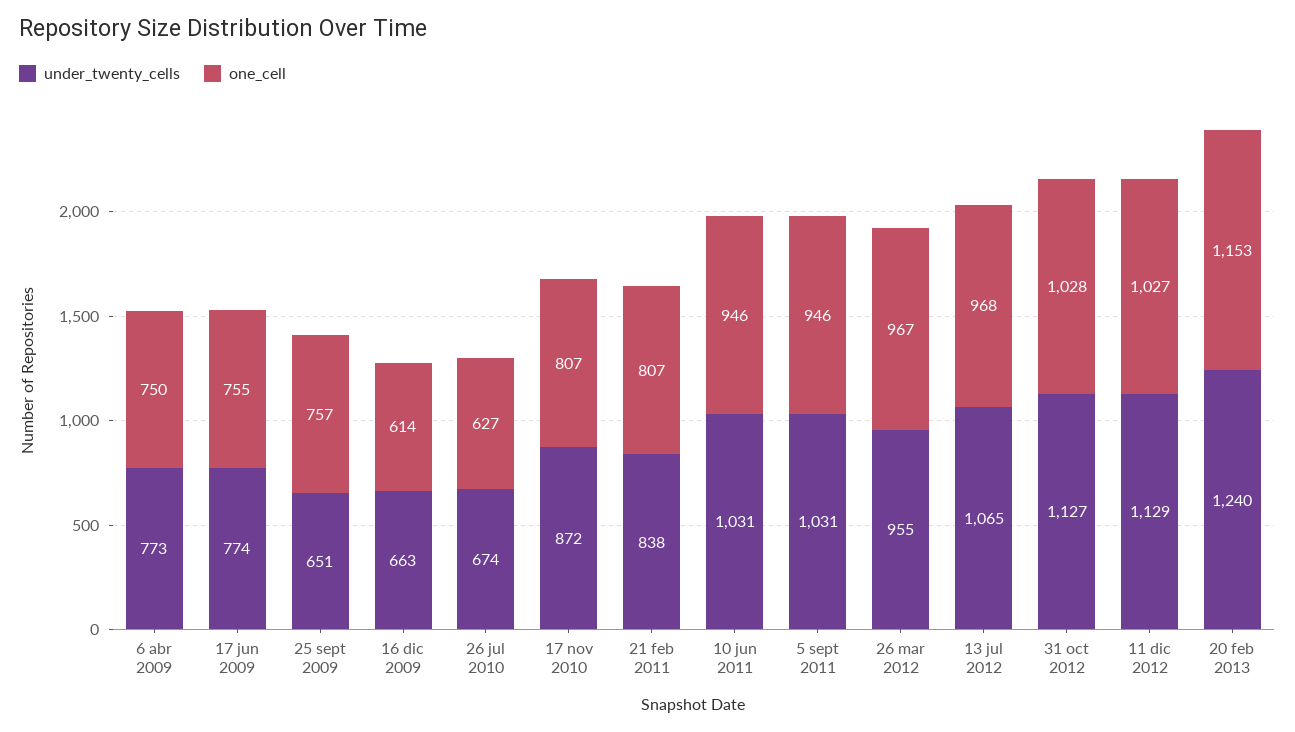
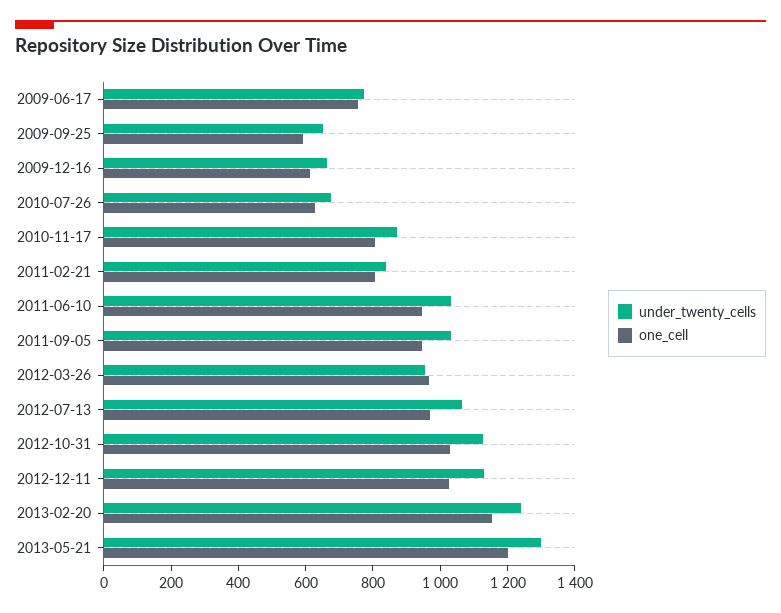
under_twenty_cells, 6 abr 2009: 773 -> none
one_cell, 6 abr 2009: 750 -> none
one_cell, 25 sept 2009: 757 -> 600
under_twenty_cells, 2013-05-21: none -> 1300
one_cell, 2013-05-21: none -> 1200

